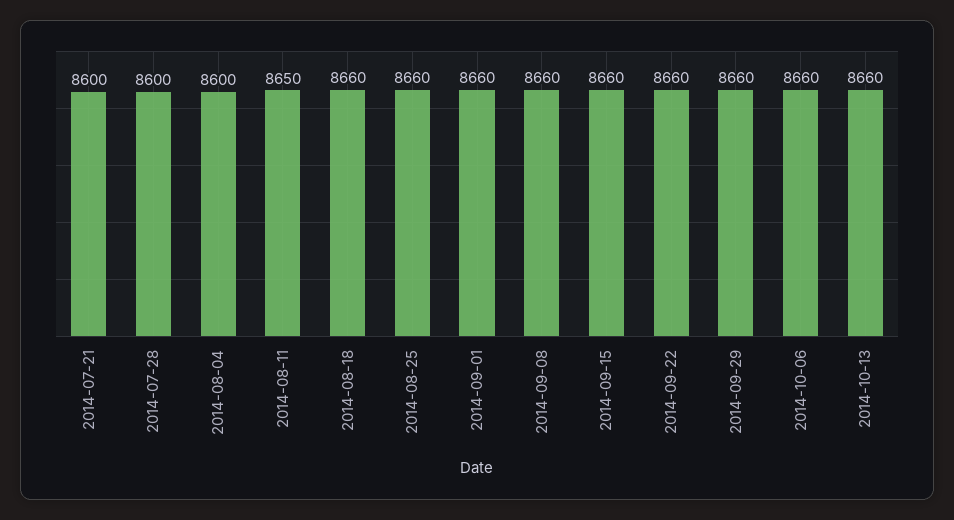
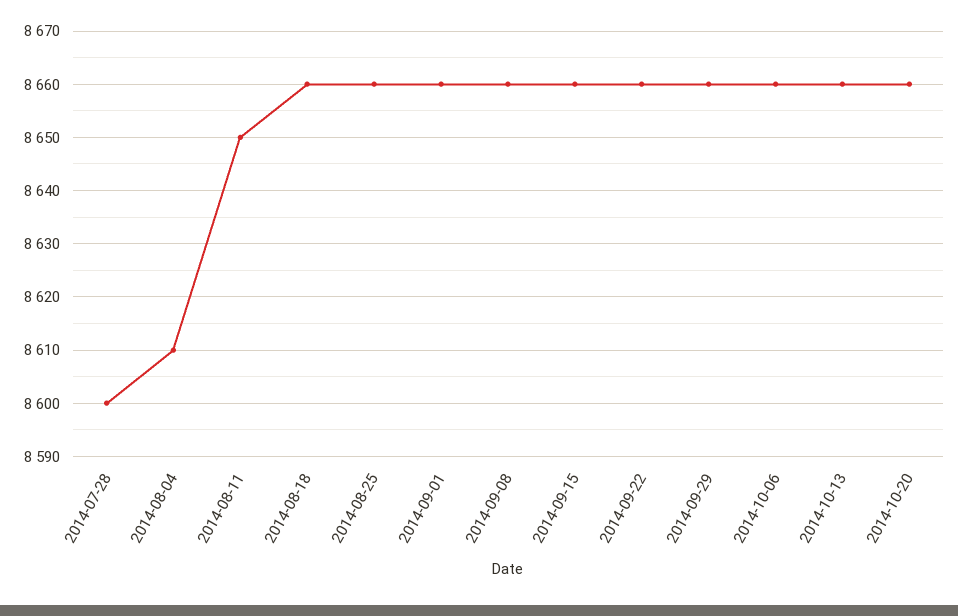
2014-07-21: 8600 -> none
2014-08-04: 8600 -> 8610
2014-10-20: none -> 8660

